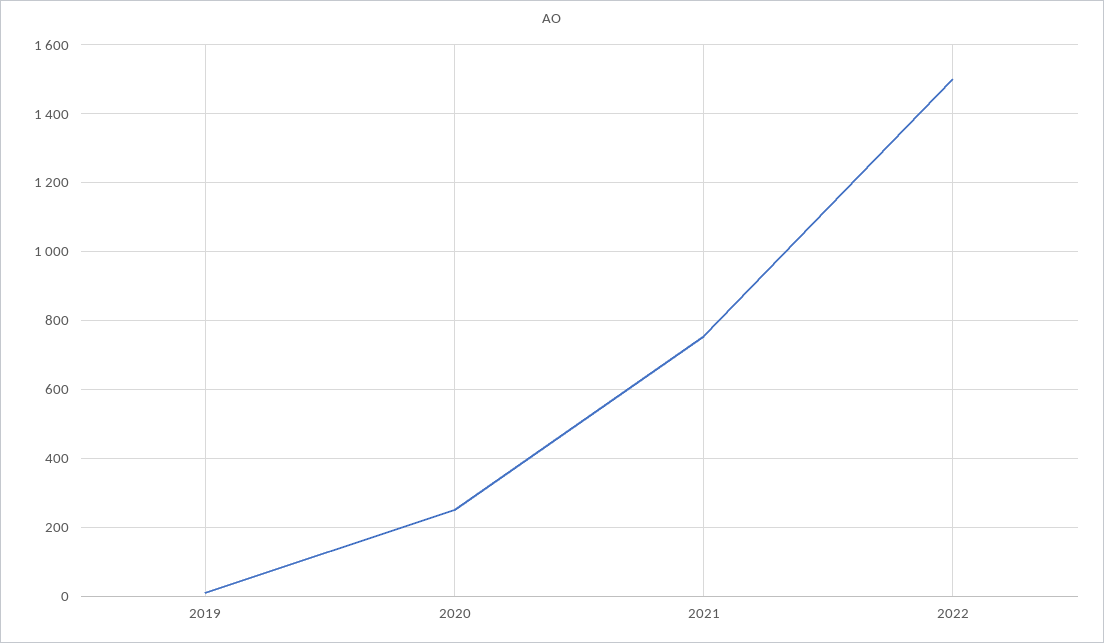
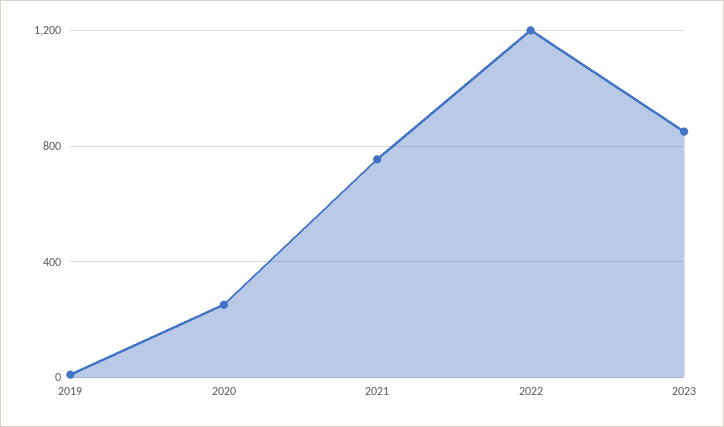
2022: 1500 -> 1200
2023: none -> 850

